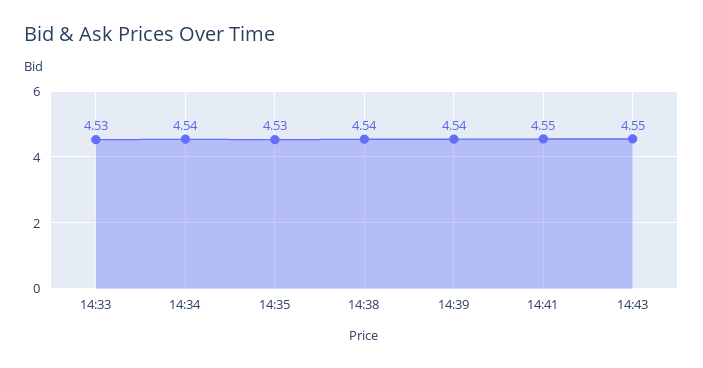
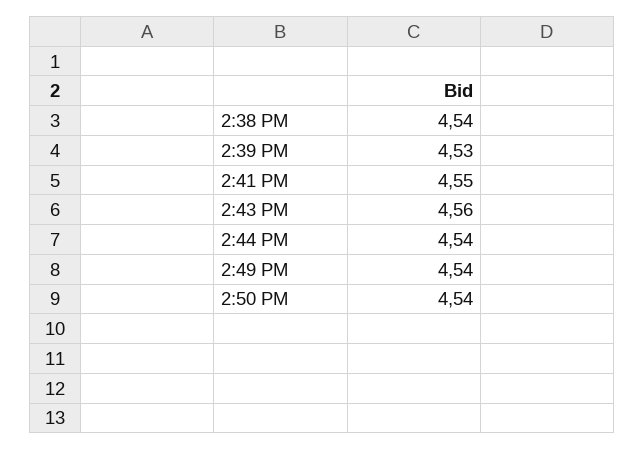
14:33: 4.53 -> none
14:34: 4.54 -> none
14:35: 4.53 -> none
14:39: 4.54 -> 4.53
14:43: 4.55 -> 4.56
2:44 PM: none -> 4.54
2:49 PM: none -> 4.54
2:50 PM: none -> 4.54

